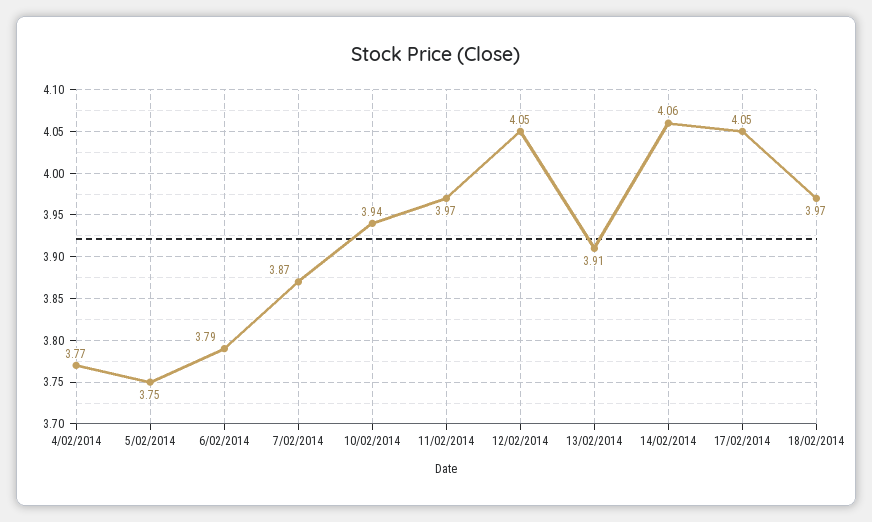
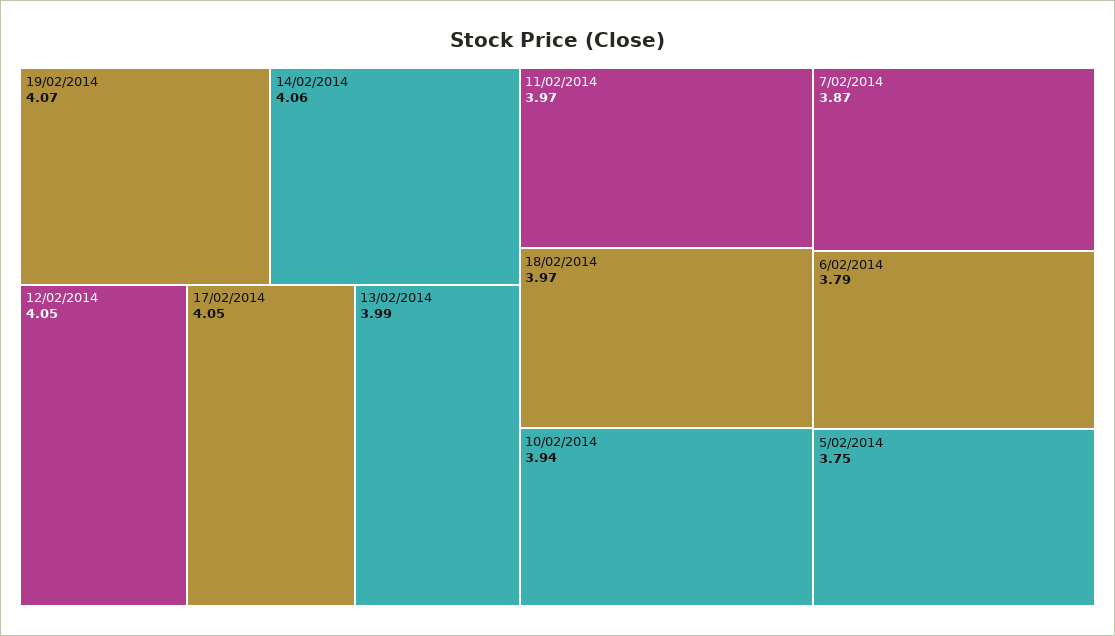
4/02/2014: 3.77 -> none
13/02/2014: 3.91 -> 3.99
19/02/2014: none -> 4.07

